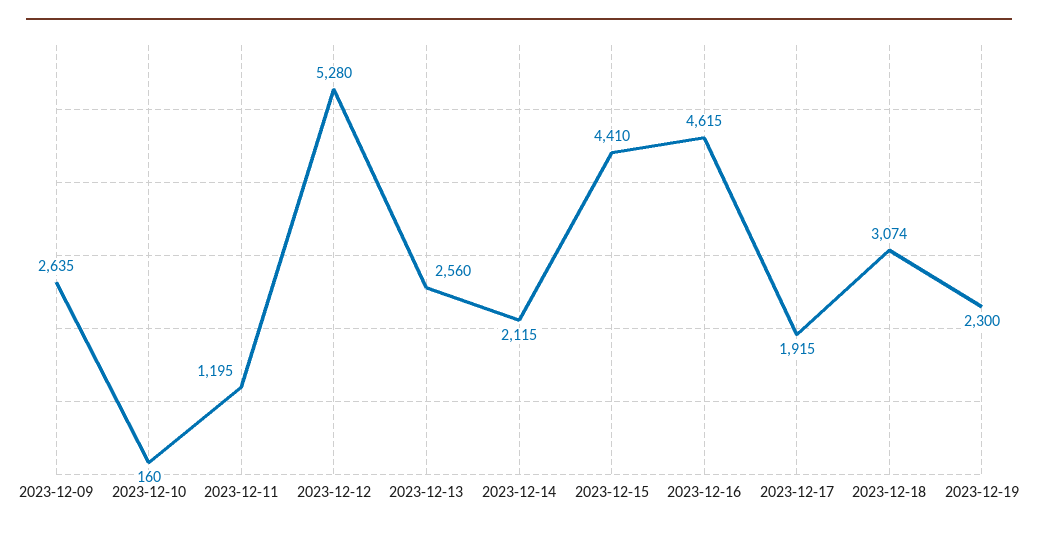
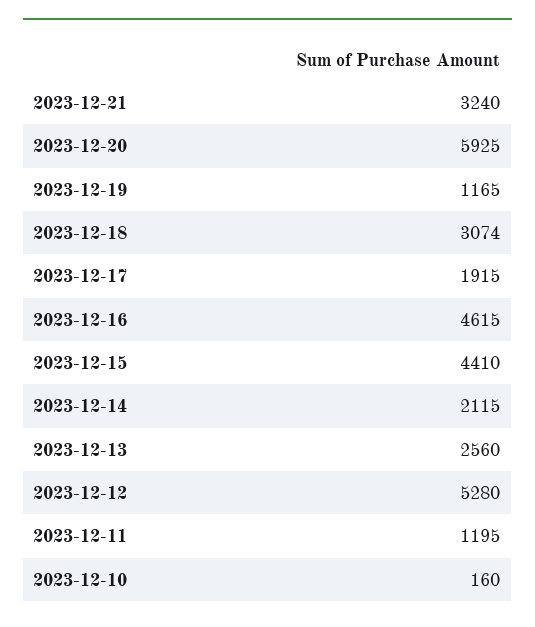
2023-12-09: 2635 -> none
2023-12-19: 2300 -> 1165
2023-12-21: none -> 3240
2023-12-20: none -> 5925

